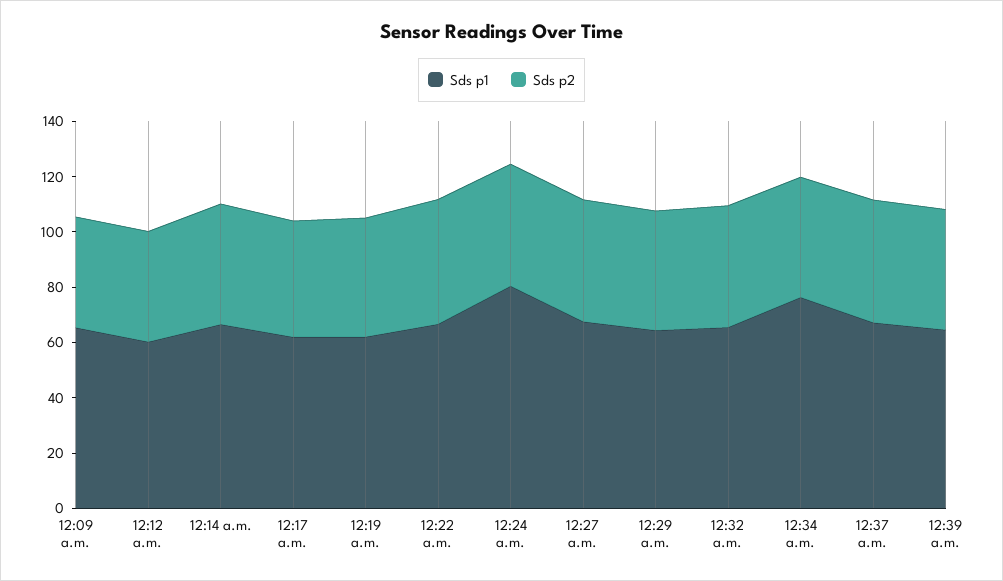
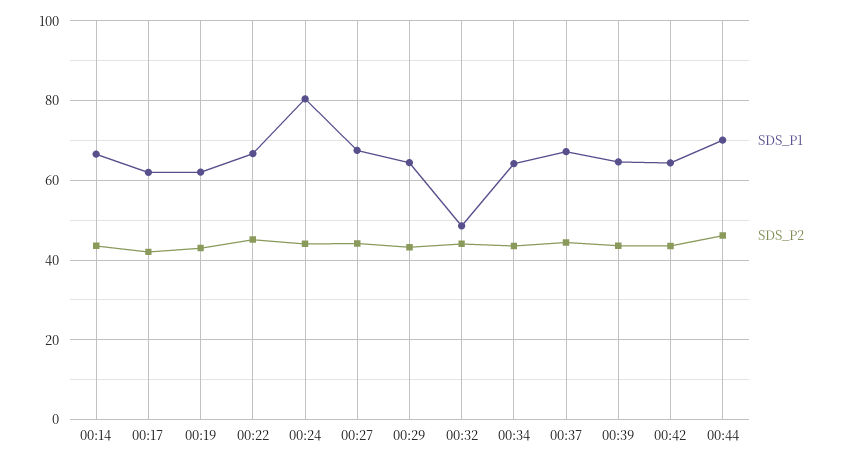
Sds p1, 12:09 a.m.: 65 -> none
Sds p2, 12:09 a.m.: 40 -> none
Sds p1, 12:12 a.m.: 60 -> none
Sds p2, 12:12 a.m.: 40 -> none
Sds p1, 12:32 a.m.: 65 -> 48
Sds p1, 12:34 a.m.: 75 -> 64
Sds p1, 00:42: none -> 64
Sds p2, 00:42: none -> 44
Sds p1, 00:44: none -> 70
Sds p2, 00:44: none -> 46

